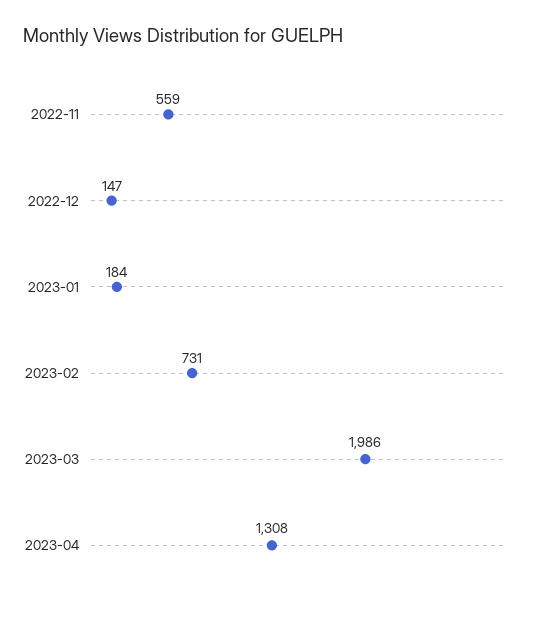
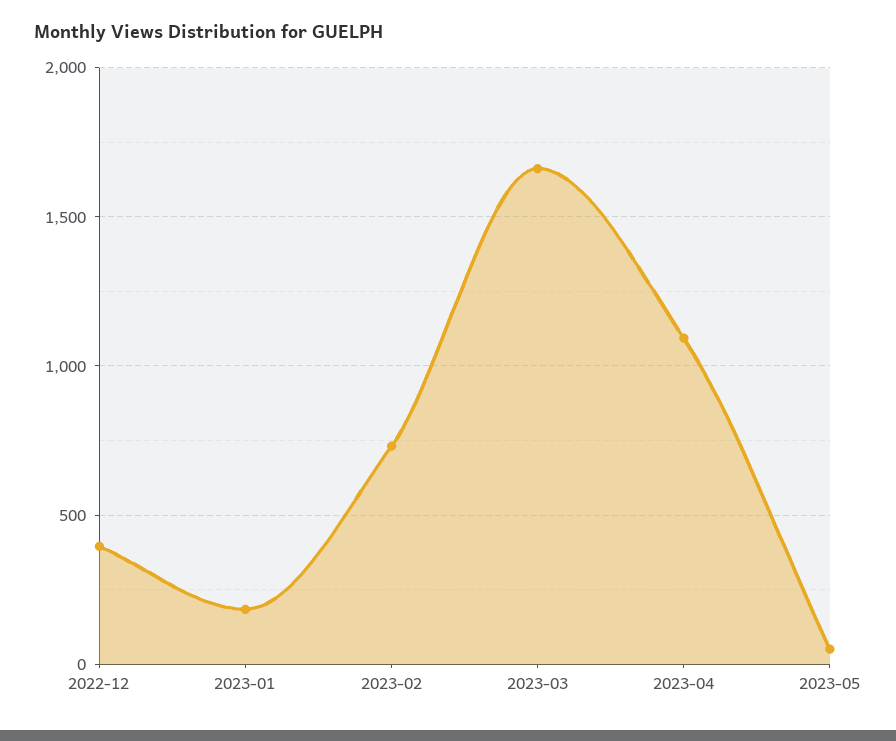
2022-11: 559 -> none
2022-12: 147 -> 400
2023-03: 1986 -> 1650
2023-04: 1308 -> 1100
2023-05: none -> 50

